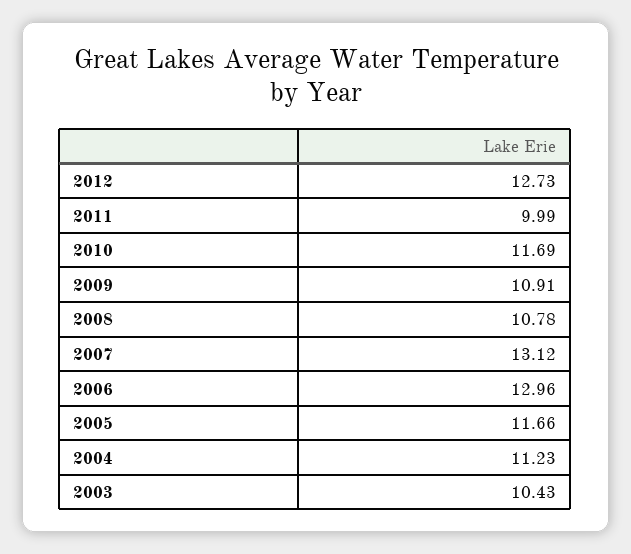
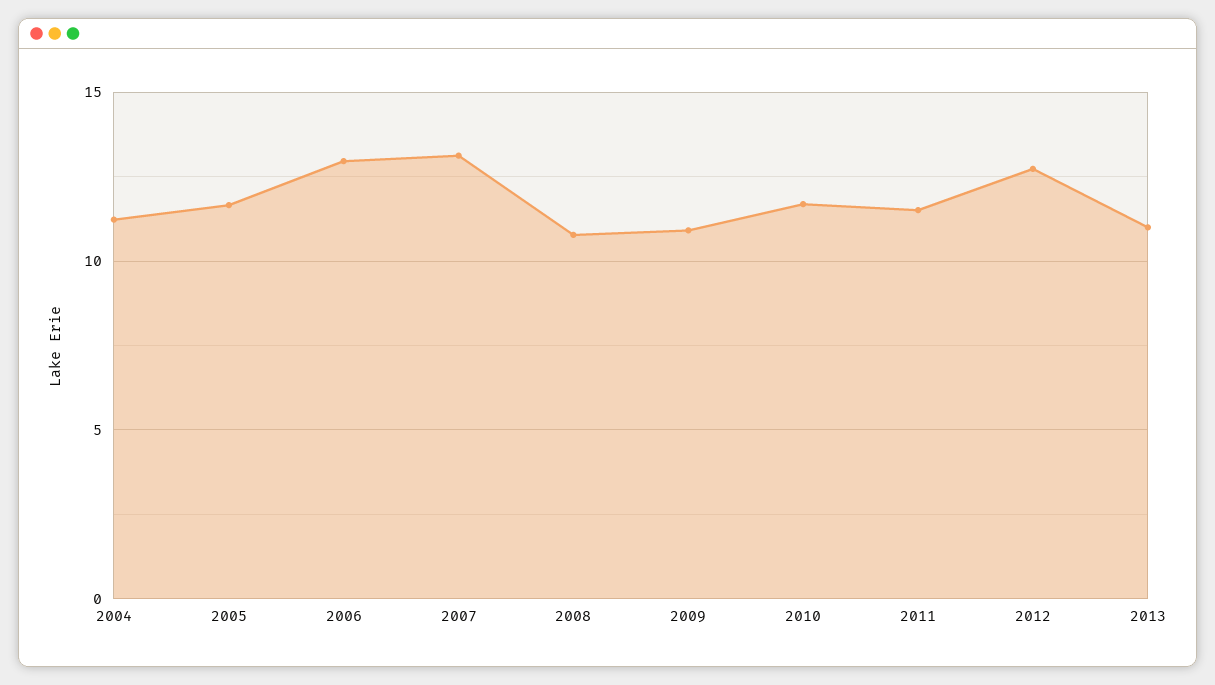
2011: 9.99 -> 11.5
2003: 10.43 -> none
2013: none -> 11

